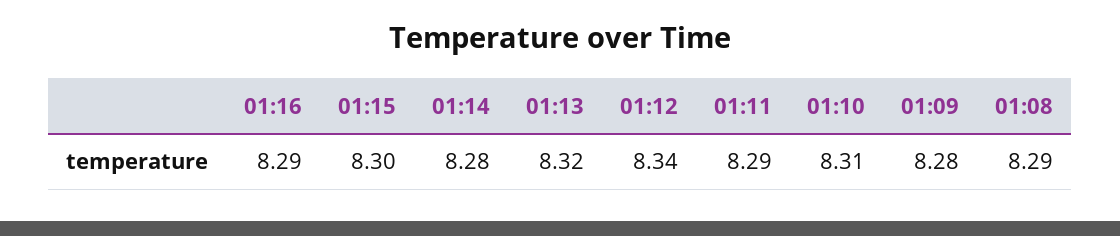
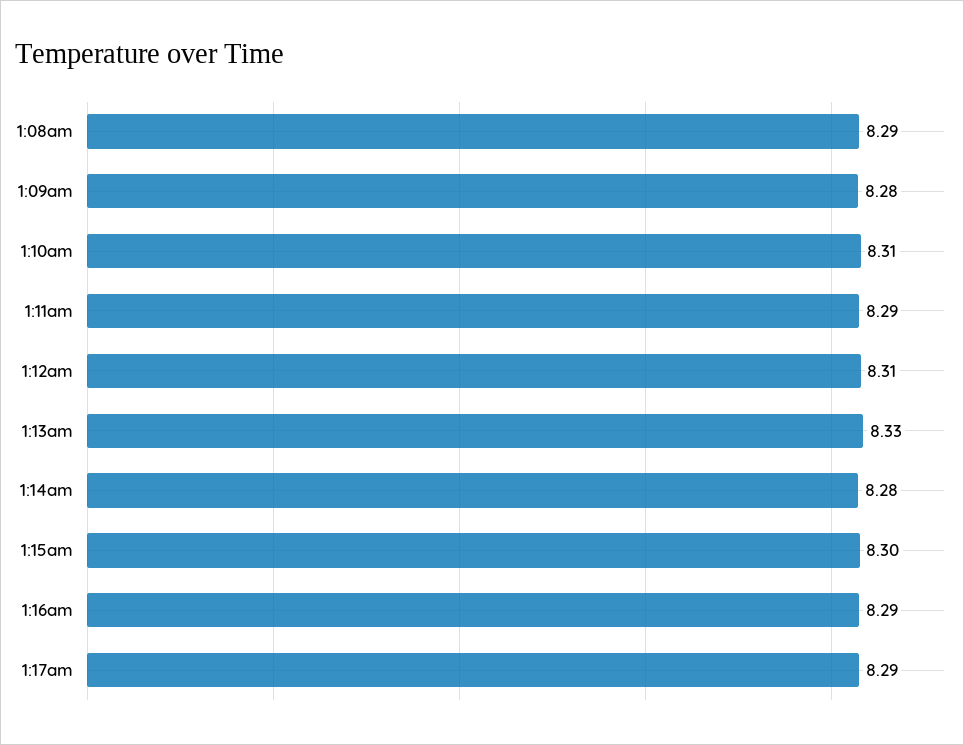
01:13: 8.32 -> 8.33
01:12: 8.34 -> 8.31
1:17am: none -> 8.29

